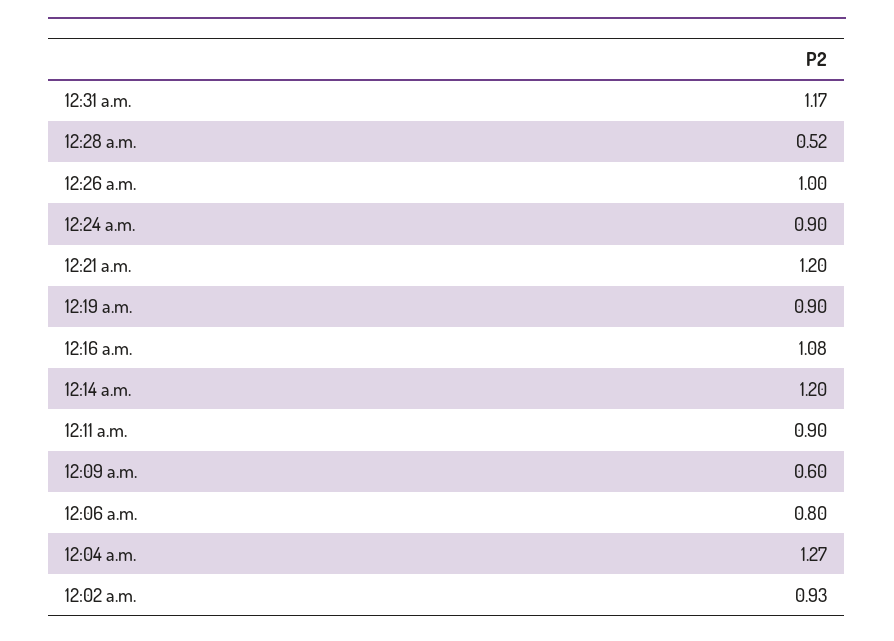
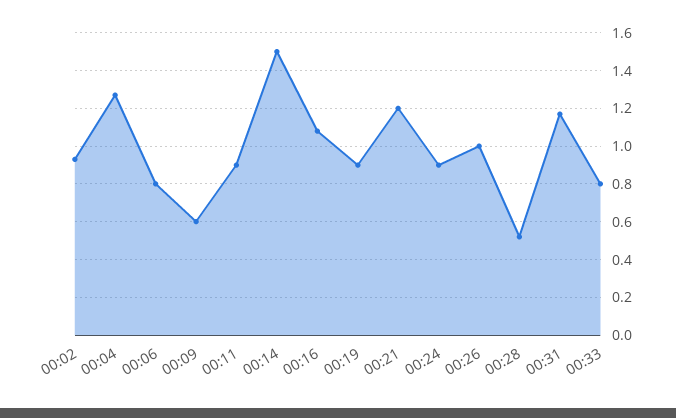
12:14 a.m.: 1.2 -> 1.5
00:33: none -> 0.8

